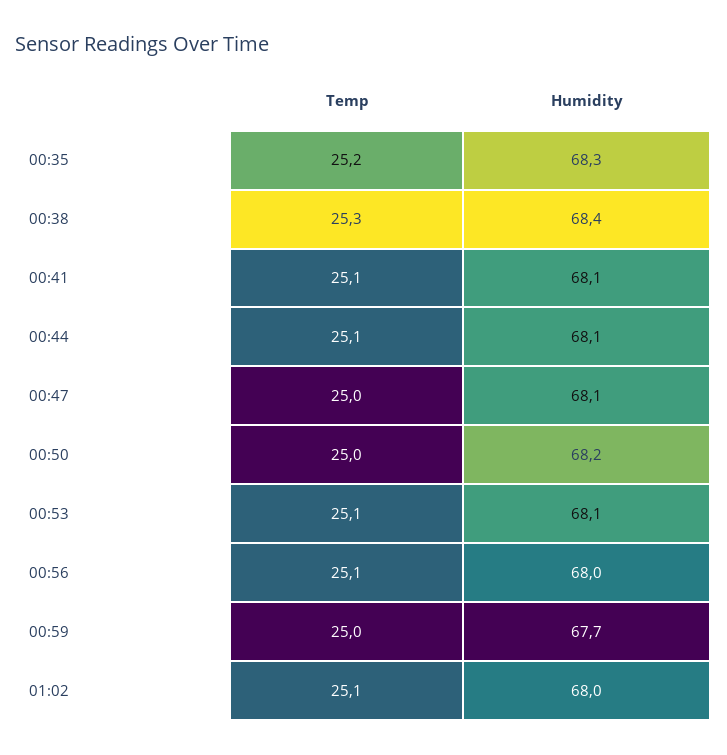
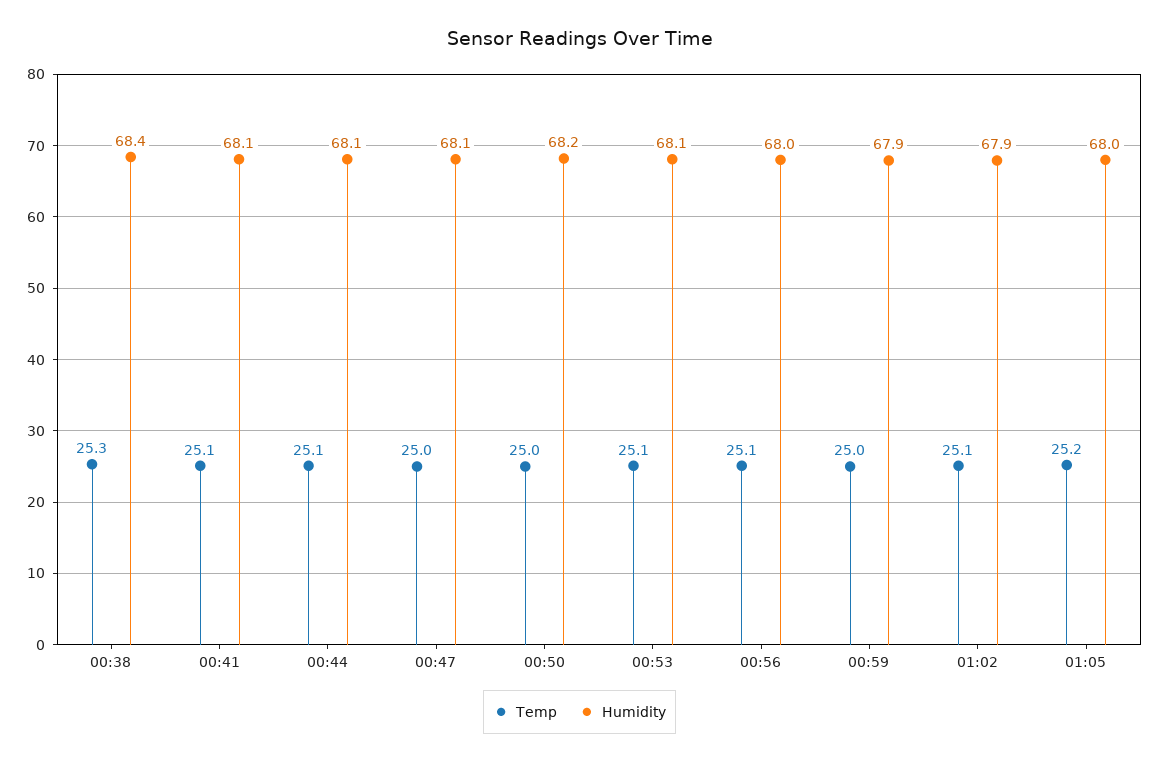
Temp, 00:35: 25.2 -> none
Humidity, 00:35: 68.3 -> none
Humidity, 00:59: 67.7 -> 67.9
Humidity, 01:02: 68 -> 67.9
Temp, 01:05: none -> 25.2
Humidity, 01:05: none -> 68

